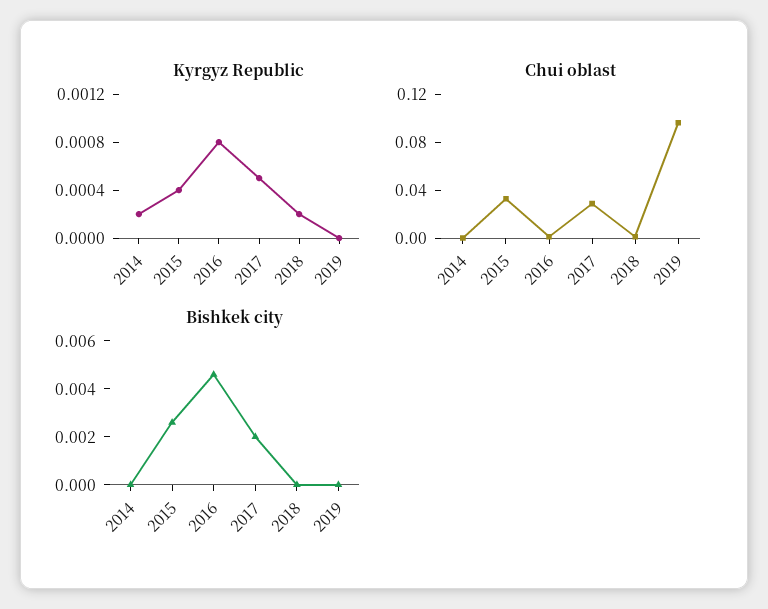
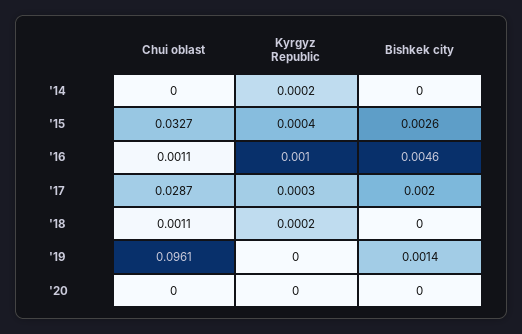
Kyrgyz Republic, 2016: 0.0008 -> 0.001
Kyrgyz Republic, 2017: 0.0005 -> 0.0003
Bishkek city, 2019: 0 -> 0.0014
Chui oblast, '20: none -> 0
Kyrgyz Republic, '20: none -> 0
Bishkek city, '20: none -> 0

